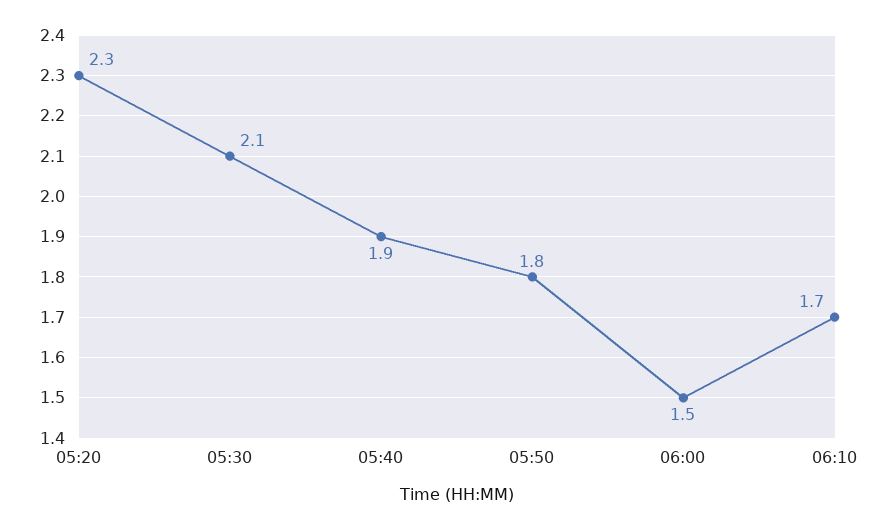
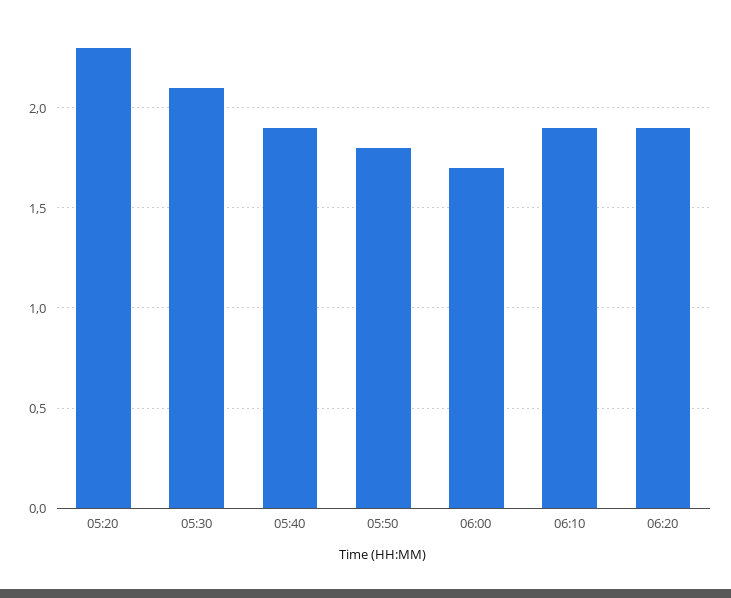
06:00: 1.5 -> 1.7
06:10: 1.7 -> 1.9
06:20: none -> 1.9

